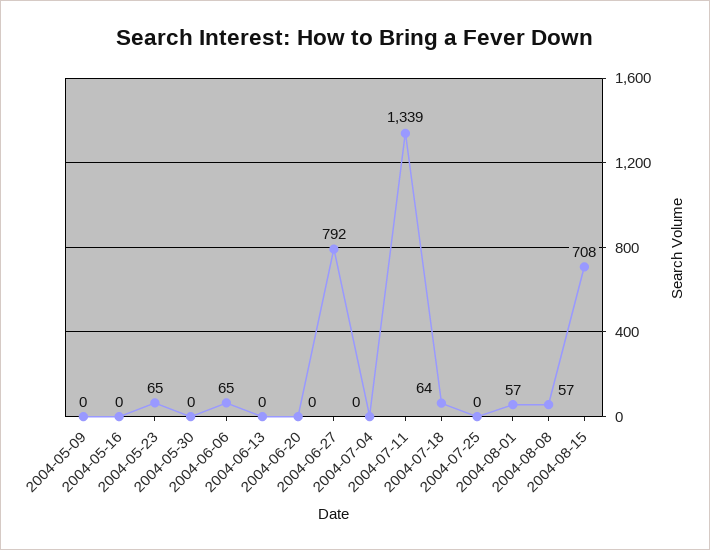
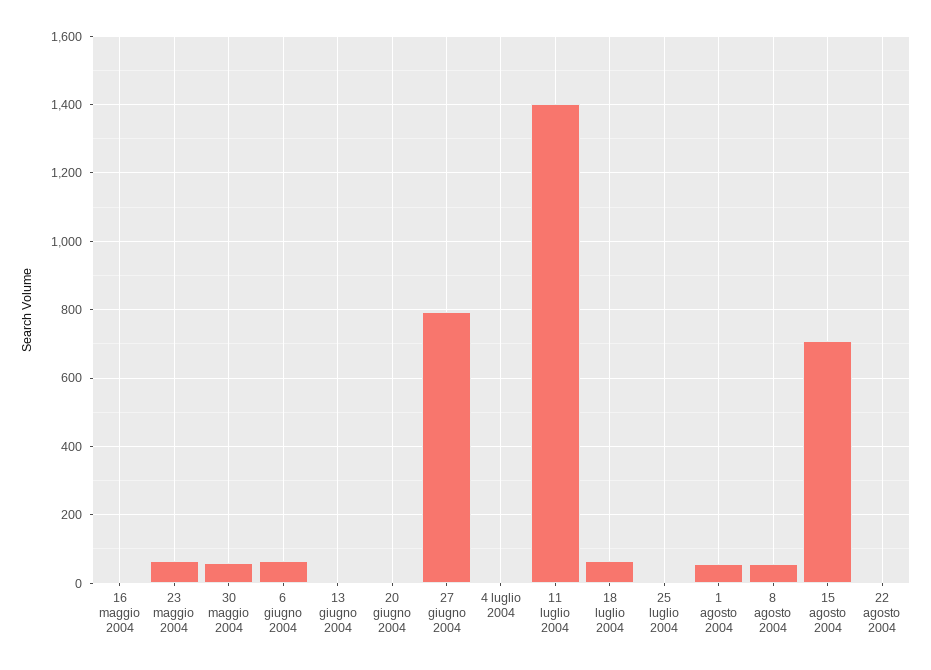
2004-05-09: 0 -> none
2004-05-30: 0 -> 60
2004-07-11: 1339 -> 1400
22 agosto 2004: none -> 0

